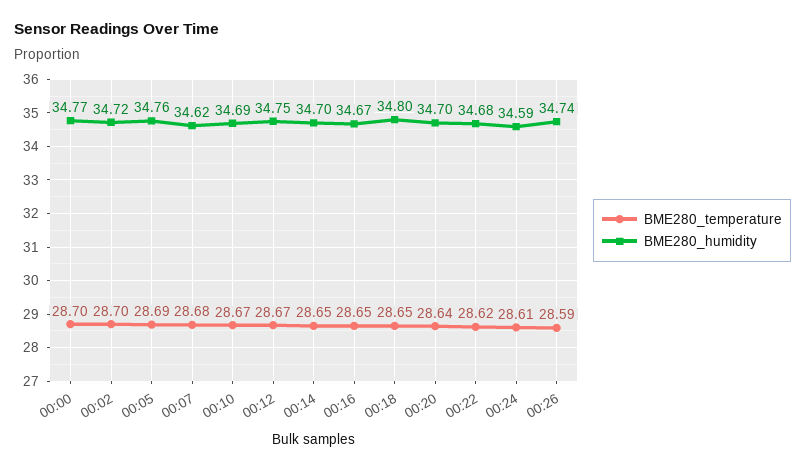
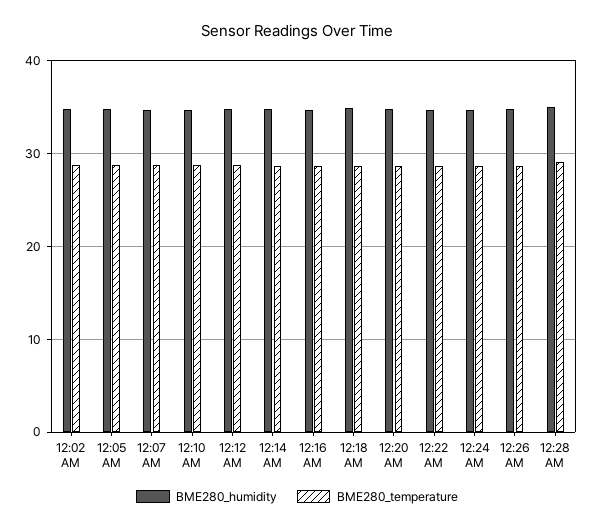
BME280_temperature, 00:00: 28.7 -> none
BME280_humidity, 00:00: 34.77 -> none
BME280_humidity, 12:28 AM: none -> 35
BME280_temperature, 12:28 AM: none -> 29

